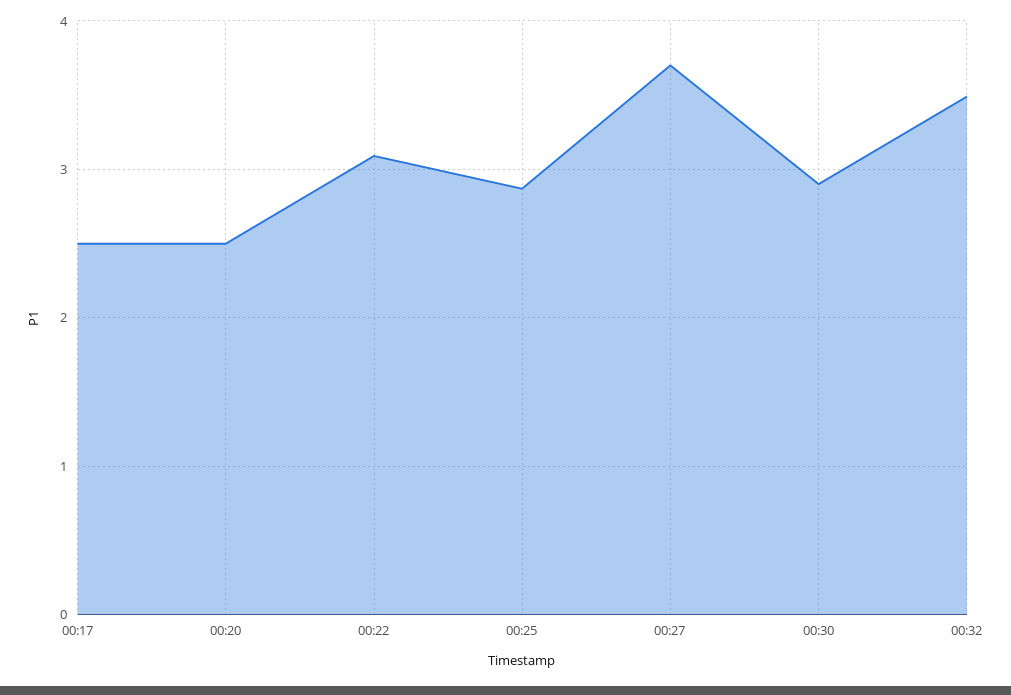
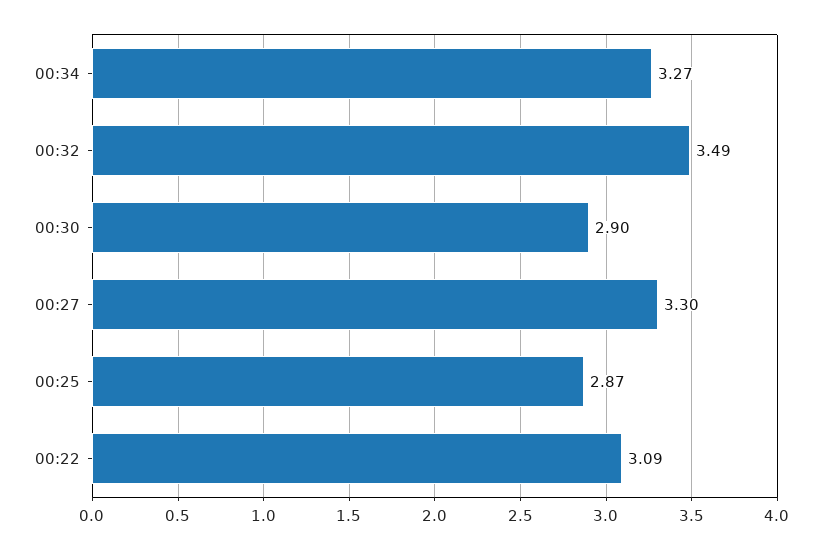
00:17: 2.5 -> none
00:20: 2.5 -> none
00:27: 3.7 -> 3.3
00:34: none -> 3.27

